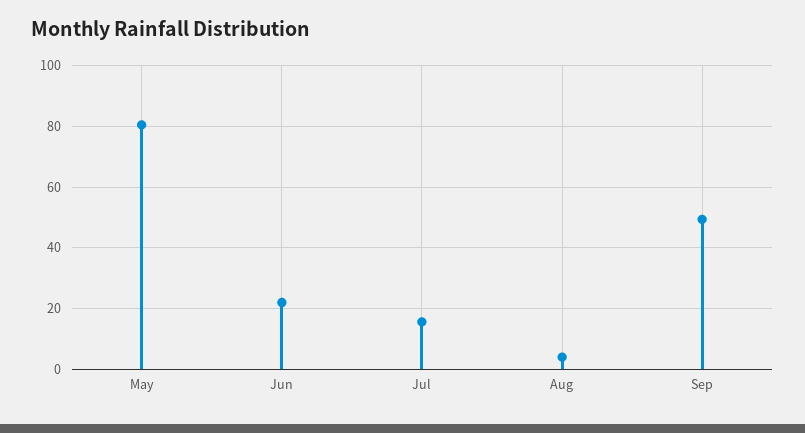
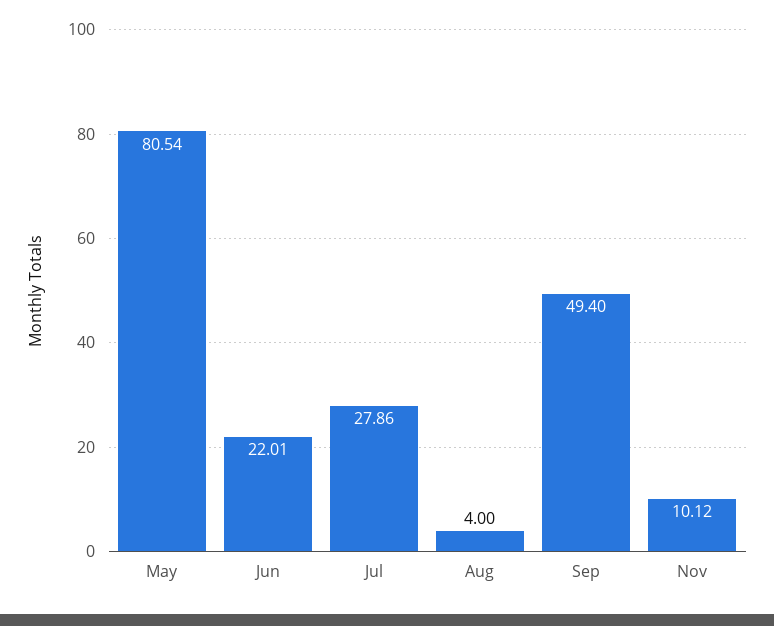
Jul: 16 -> 27.86
Nov: none -> 10.12

